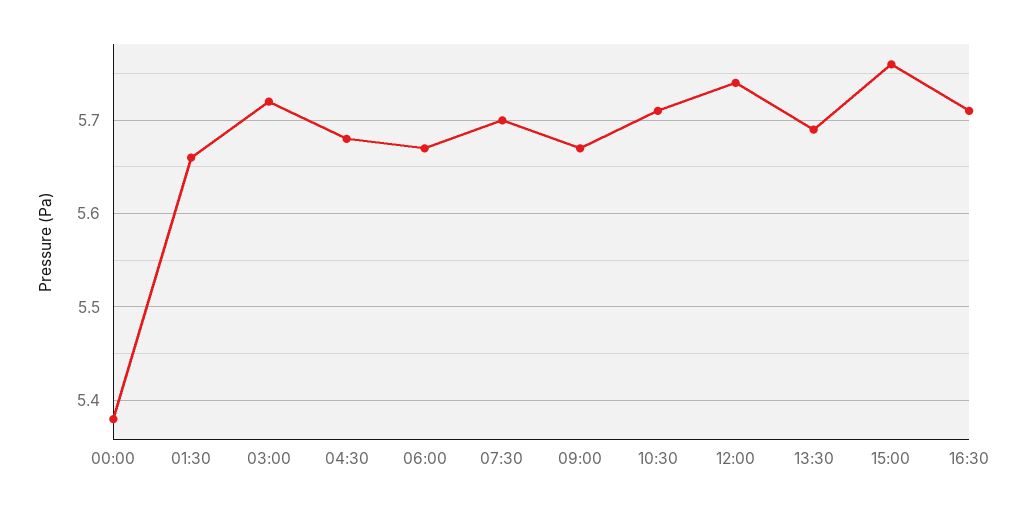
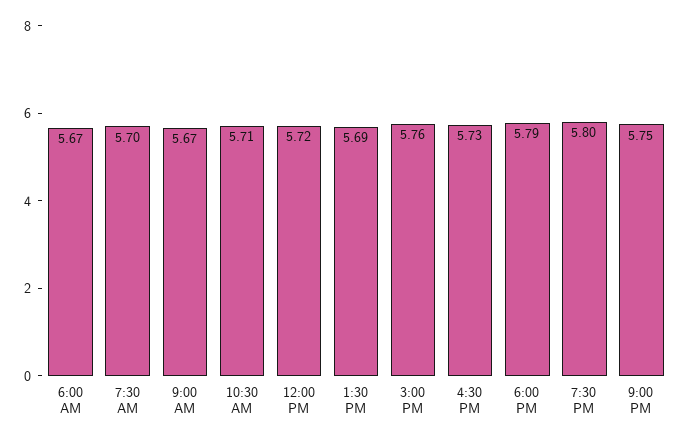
00:00: 5.38 -> none
01:30: 5.66 -> none
03:00: 5.72 -> none
04:30: 5.68 -> none
12:00: 5.74 -> 5.72
16:30: 5.71 -> 5.73
6:00 PM: none -> 5.79
7:30 PM: none -> 5.8
9:00 PM: none -> 5.75

